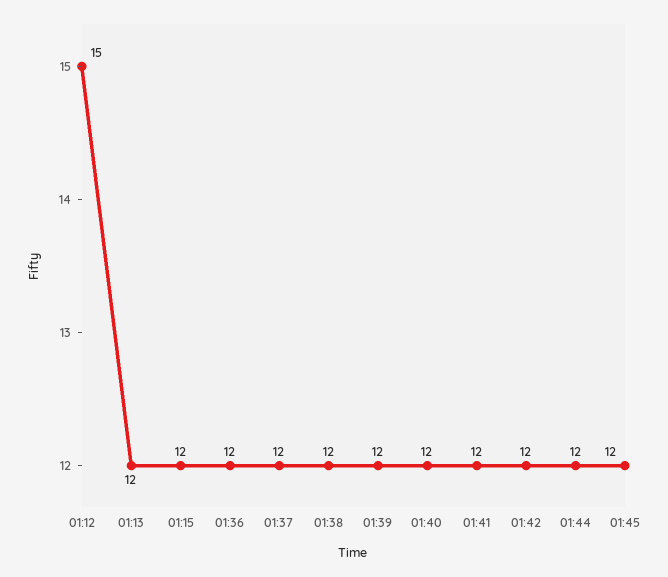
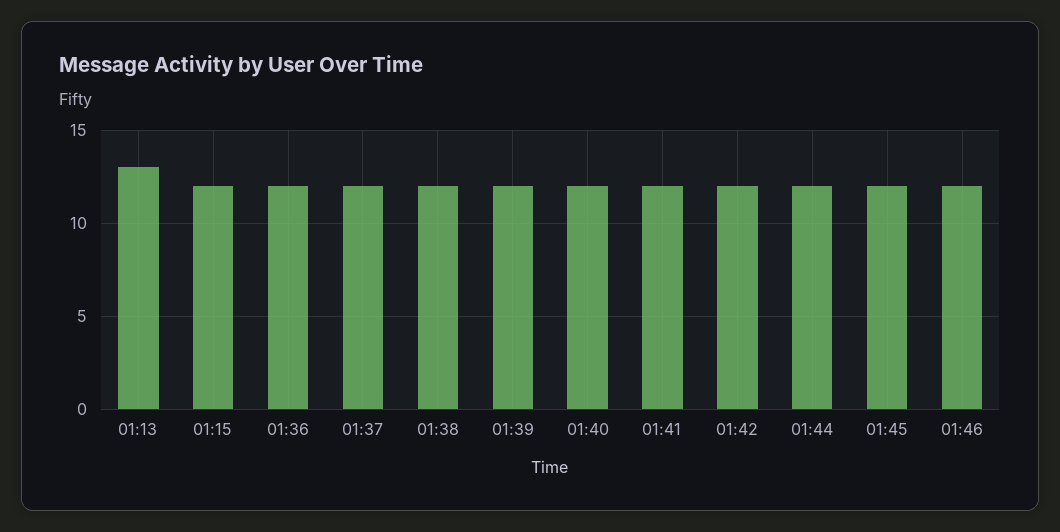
01:12: 15 -> none
01:13: 12 -> 13
01:46: none -> 12

